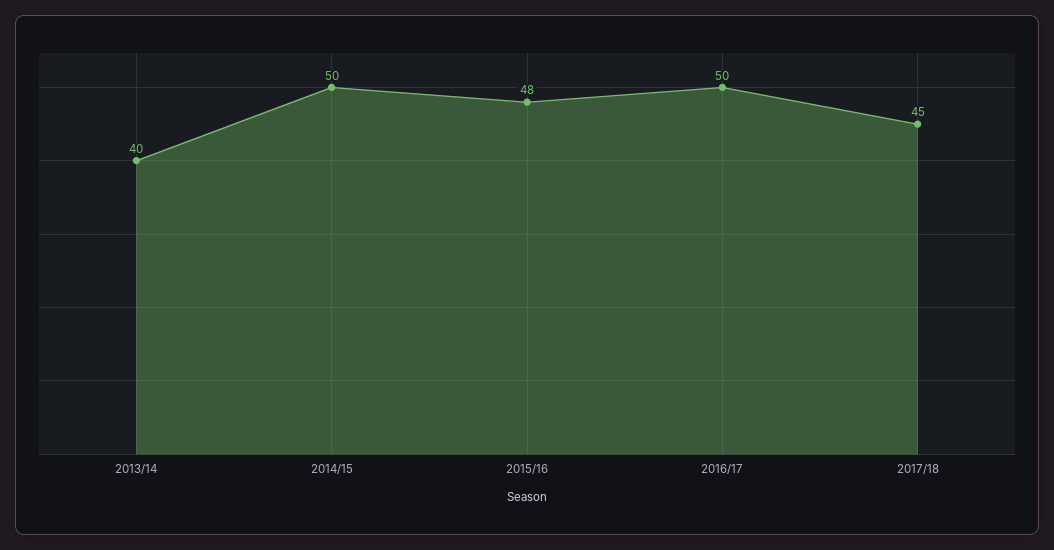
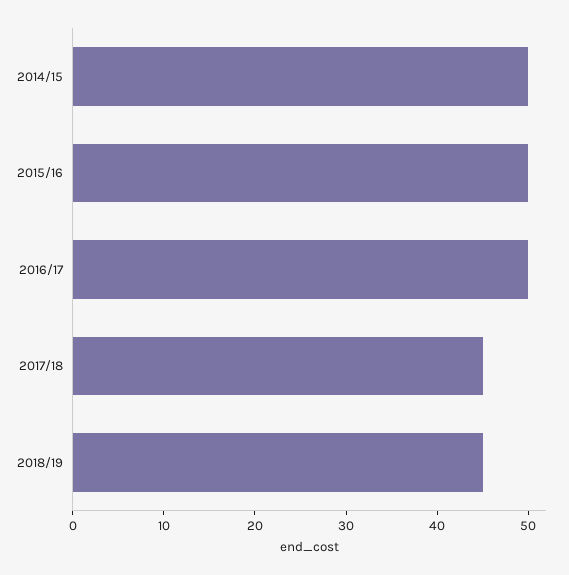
2013/14: 40 -> none
2015/16: 48 -> 50
2018/19: none -> 45

